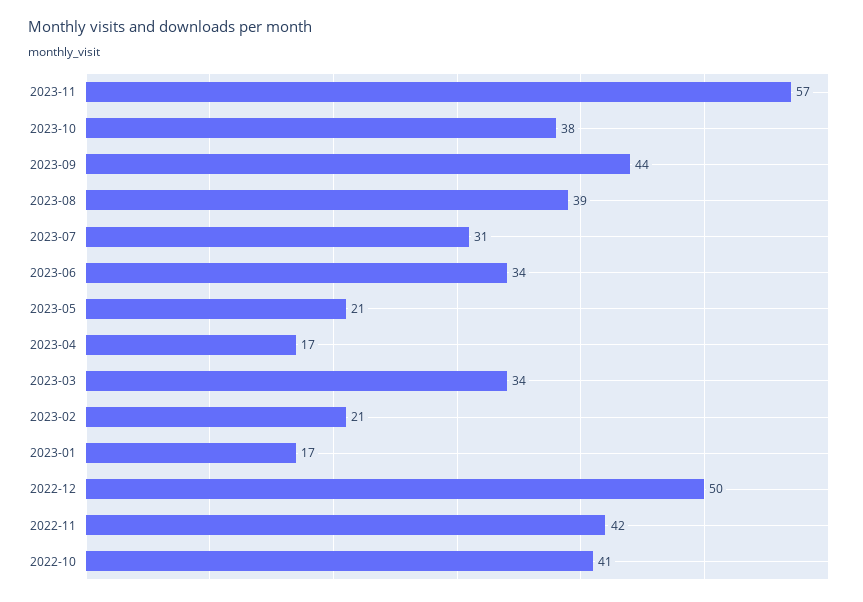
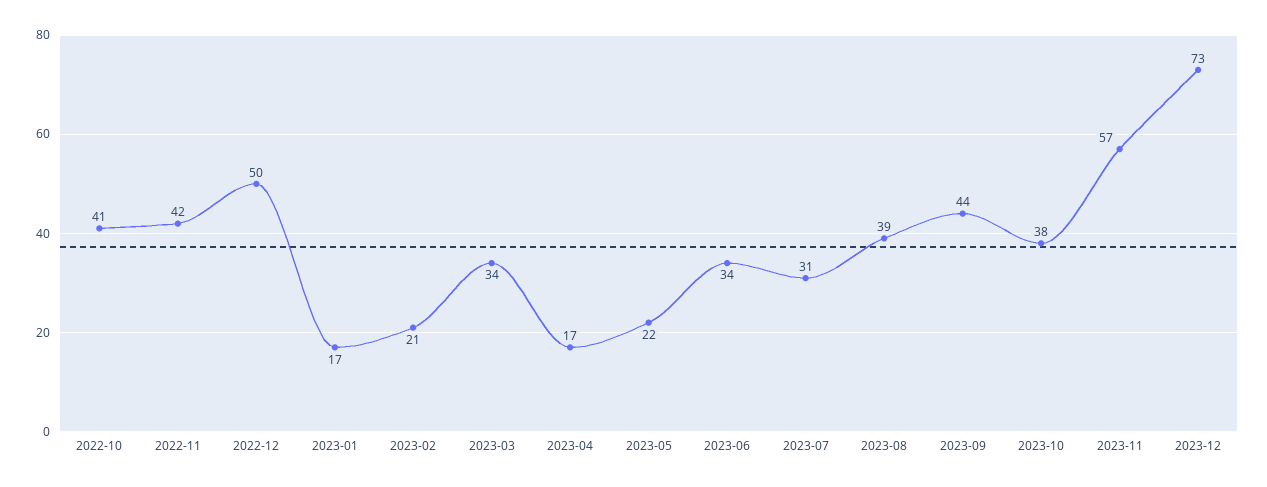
2023-05: 21 -> 22
2023-12: none -> 73

